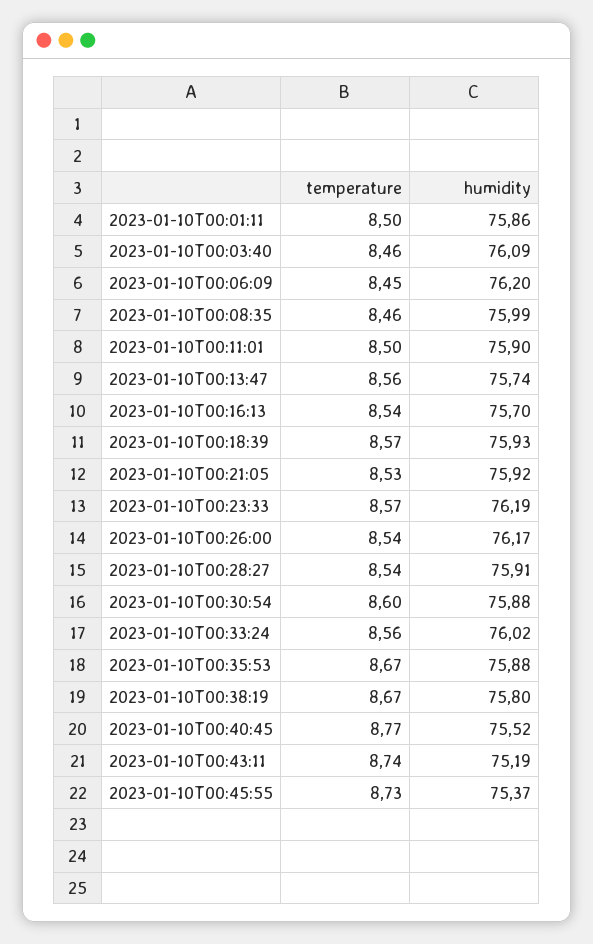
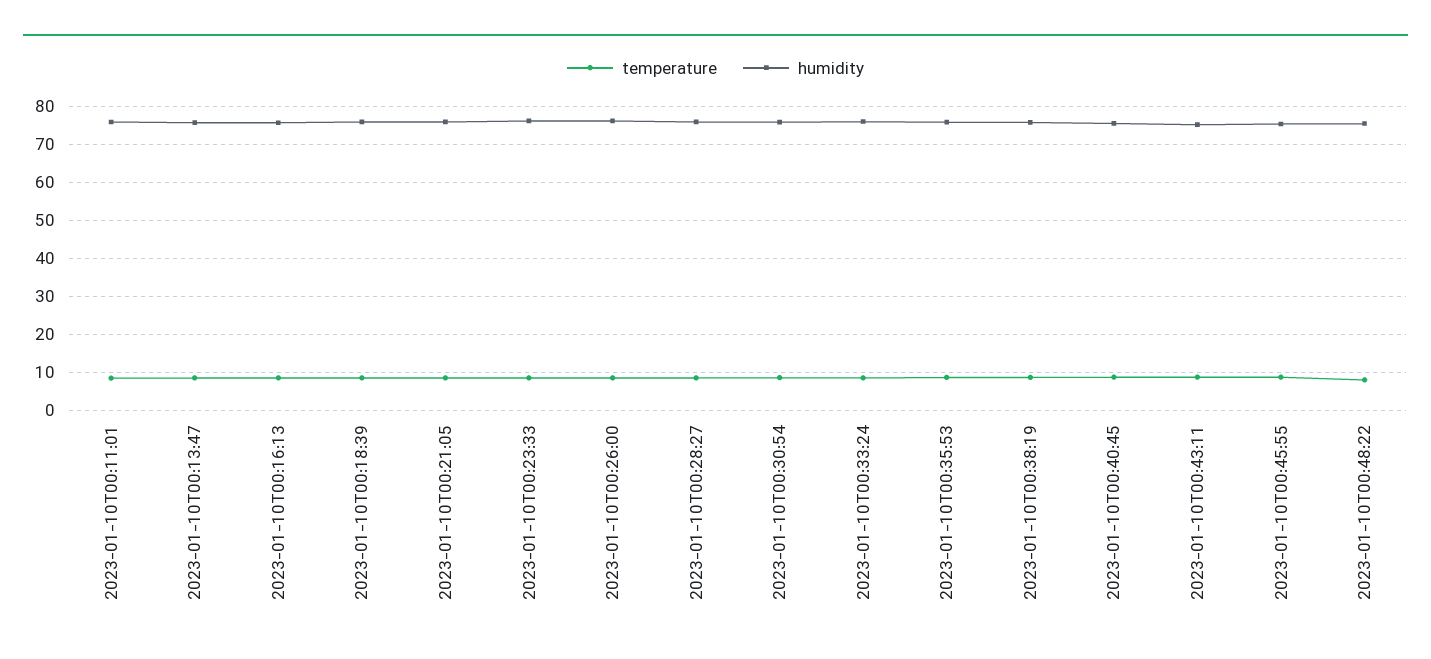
temperature, 2023-01-10T00:01:11: 8.5 -> none
humidity, 2023-01-10T00:01:11: 75.86 -> none
temperature, 2023-01-10T00:03:40: 8.46 -> none
humidity, 2023-01-10T00:03:40: 76.09 -> none
temperature, 2023-01-10T00:06:09: 8.45 -> none
humidity, 2023-01-10T00:06:09: 76.2 -> none
temperature, 2023-01-10T00:08:35: 8.46 -> none
humidity, 2023-01-10T00:08:35: 75.99 -> none
temperature, 2023-01-10T00:48:22: none -> 8
humidity, 2023-01-10T00:48:22: none -> 76

